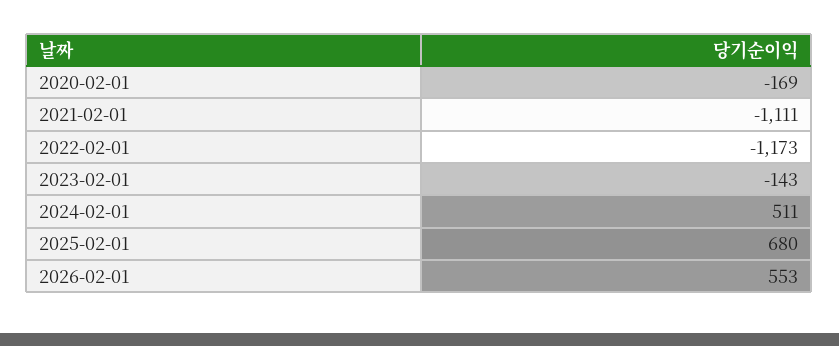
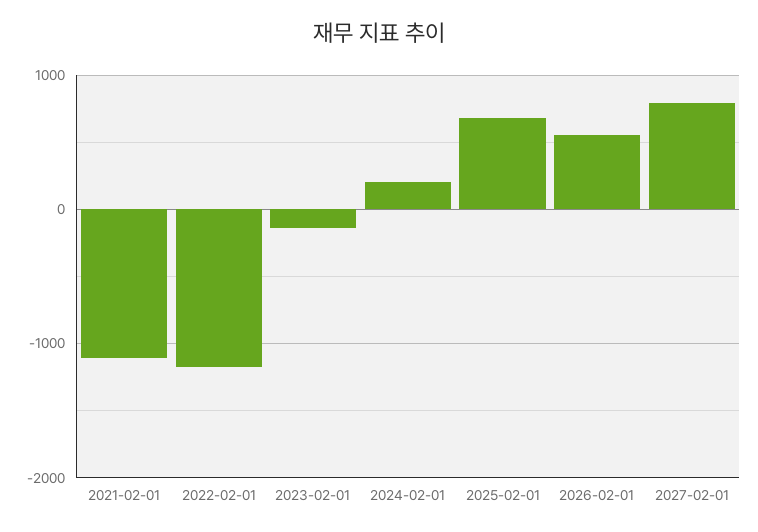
2020-02-01: -169 -> none
2024-02-01: 511 -> 200
2027-02-01: none -> 800

